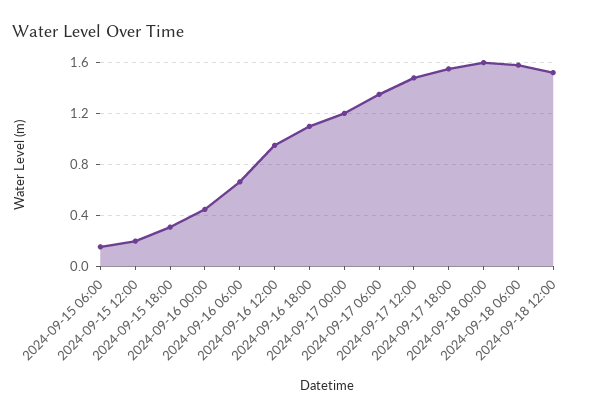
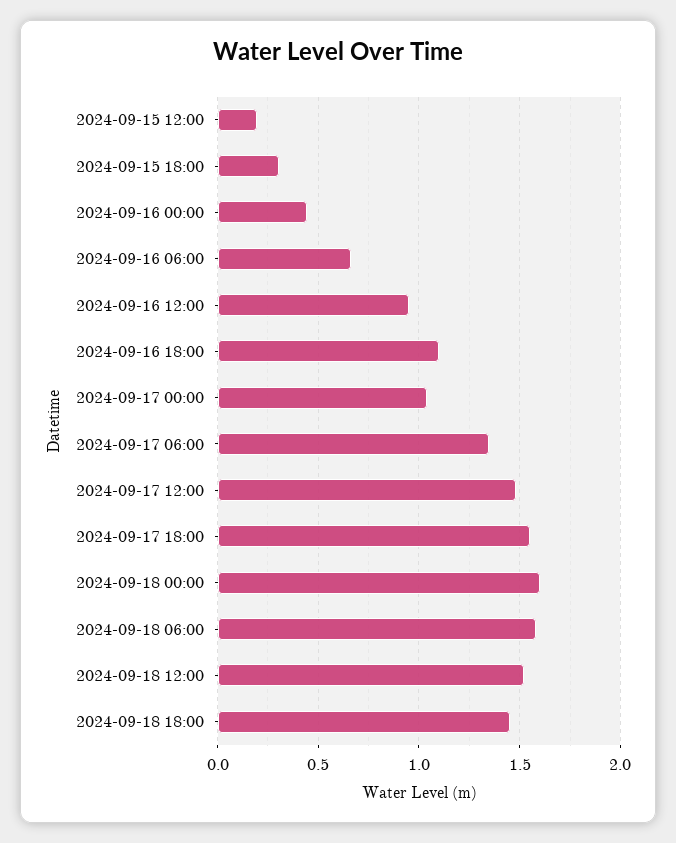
2024-09-15 06:00: 0.15 -> none
2024-09-17 00:00: 1.2 -> 1.05
2024-09-18 18:00: none -> 1.45

